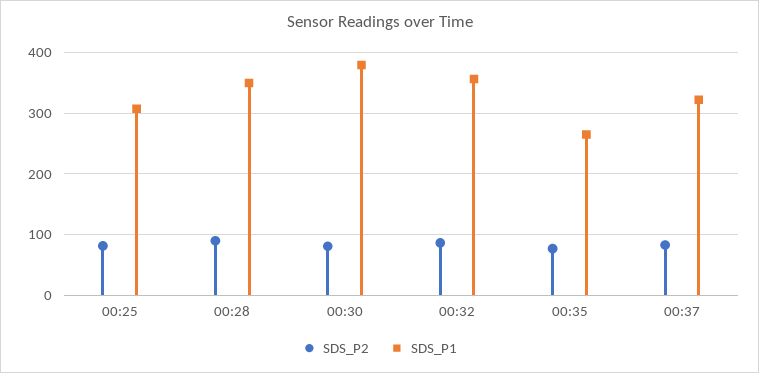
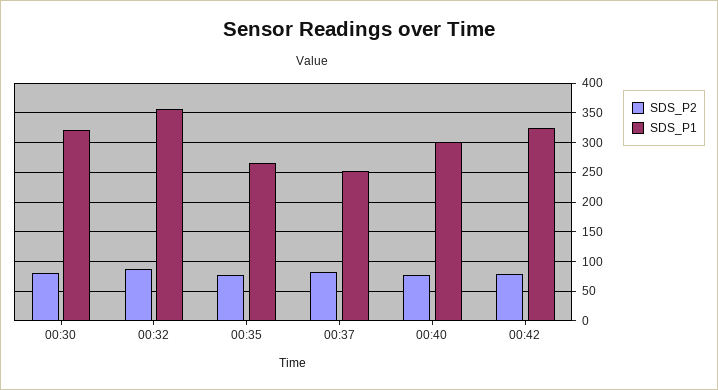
SDS_P2, 00:25: 80 -> none
SDS_P1, 00:25: 310 -> none
SDS_P2, 00:28: 90 -> none
SDS_P1, 00:28: 350 -> none
SDS_P1, 00:30: 380 -> 325
SDS_P1, 00:37: 320 -> 250
SDS_P2, 00:40: none -> 75
SDS_P1, 00:40: none -> 300
SDS_P2, 00:42: none -> 75
SDS_P1, 00:42: none -> 325

